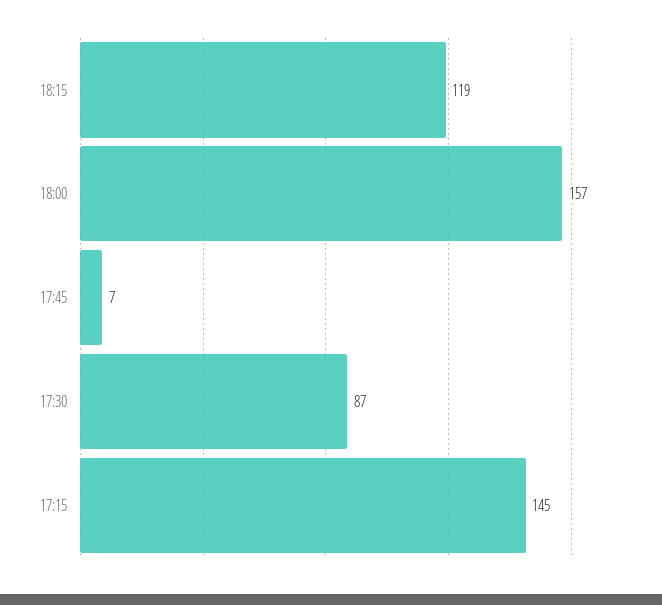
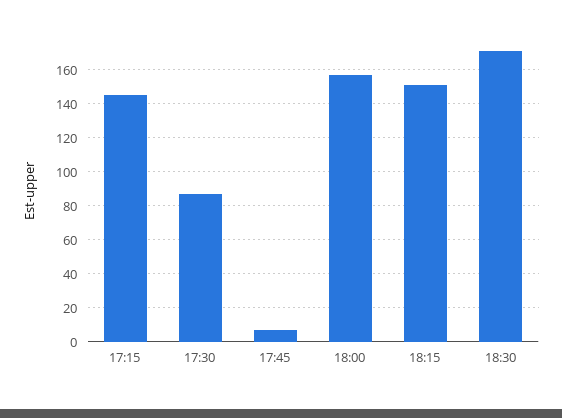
18:15: 119 -> 150
18:30: none -> 170

